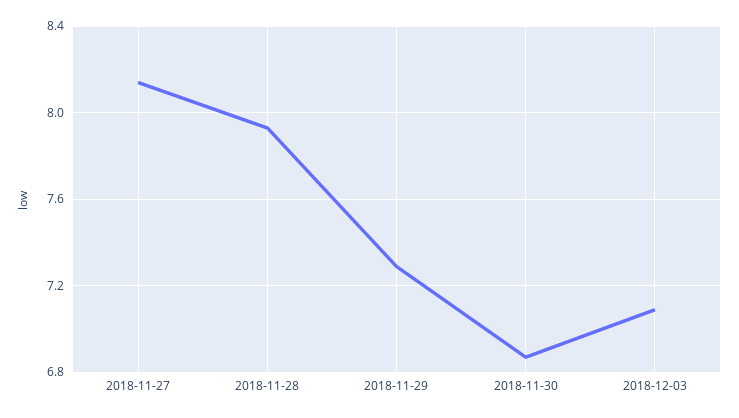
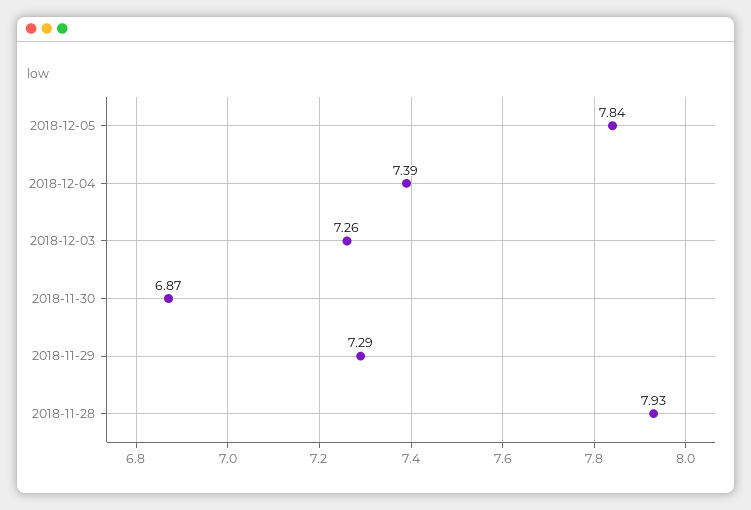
2018-11-27: 8.15 -> none
2018-12-03: 7.1 -> 7.26
2018-12-05: none -> 7.84
2018-12-04: none -> 7.39

